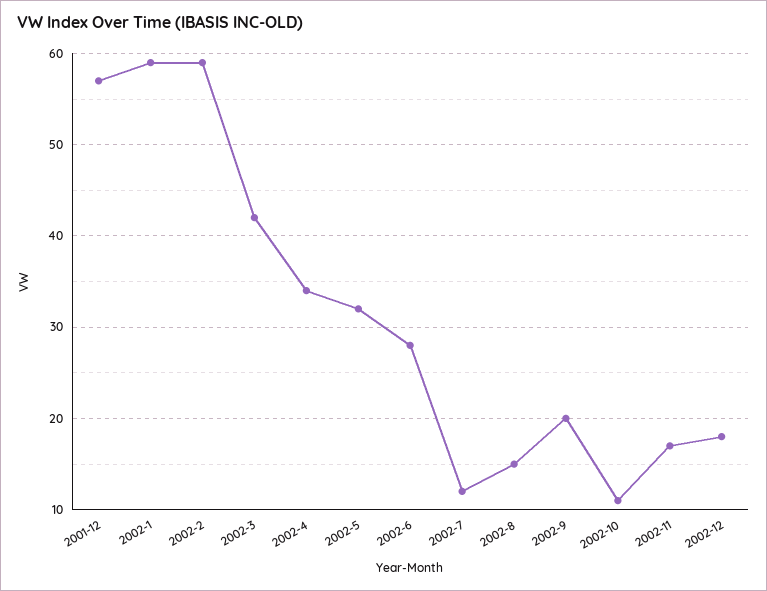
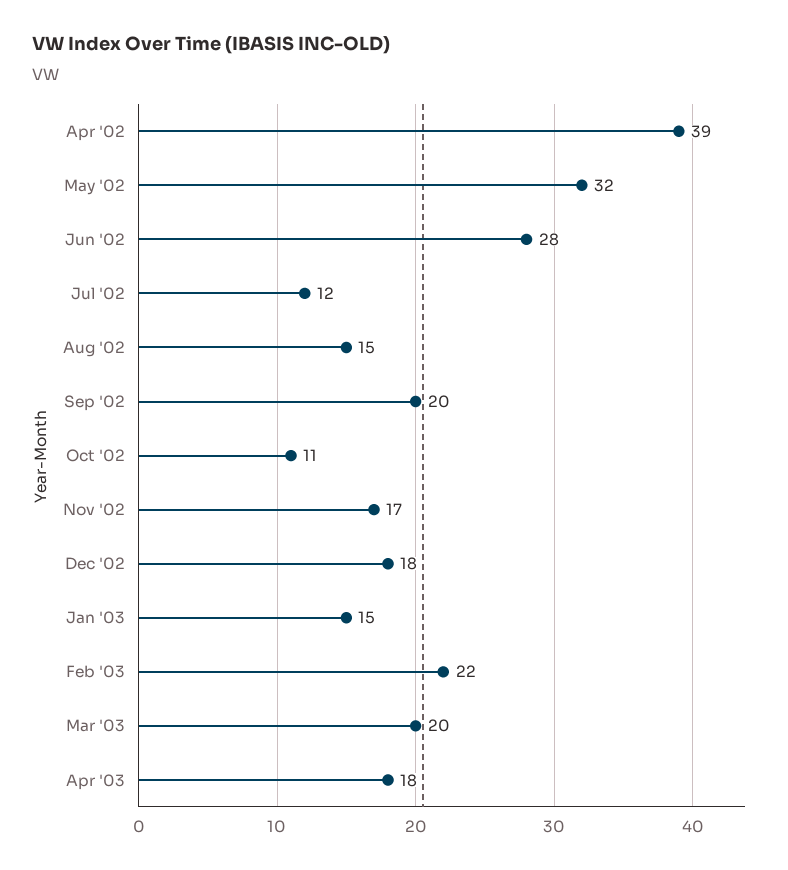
2001-12: 57 -> none
2002-1: 59 -> none
2002-2: 59 -> none
2002-3: 42 -> none
2002-4: 34 -> 39
Jan '03: none -> 15
Feb '03: none -> 22
Mar '03: none -> 20
Apr '03: none -> 18

